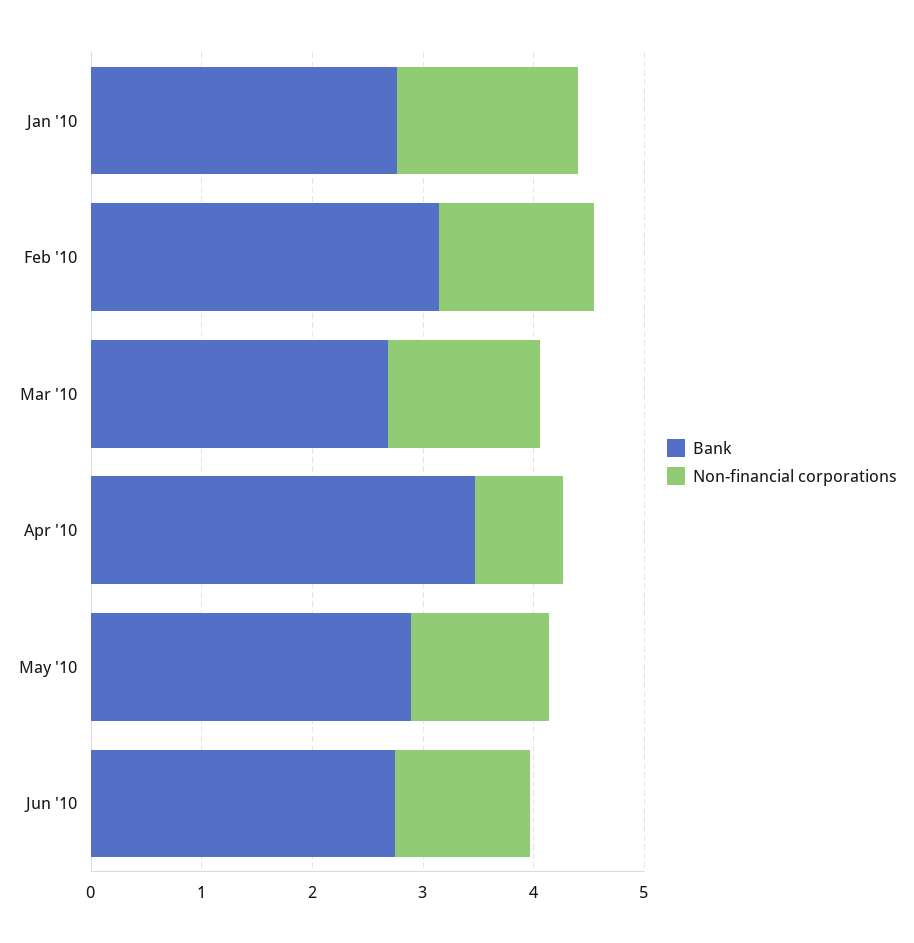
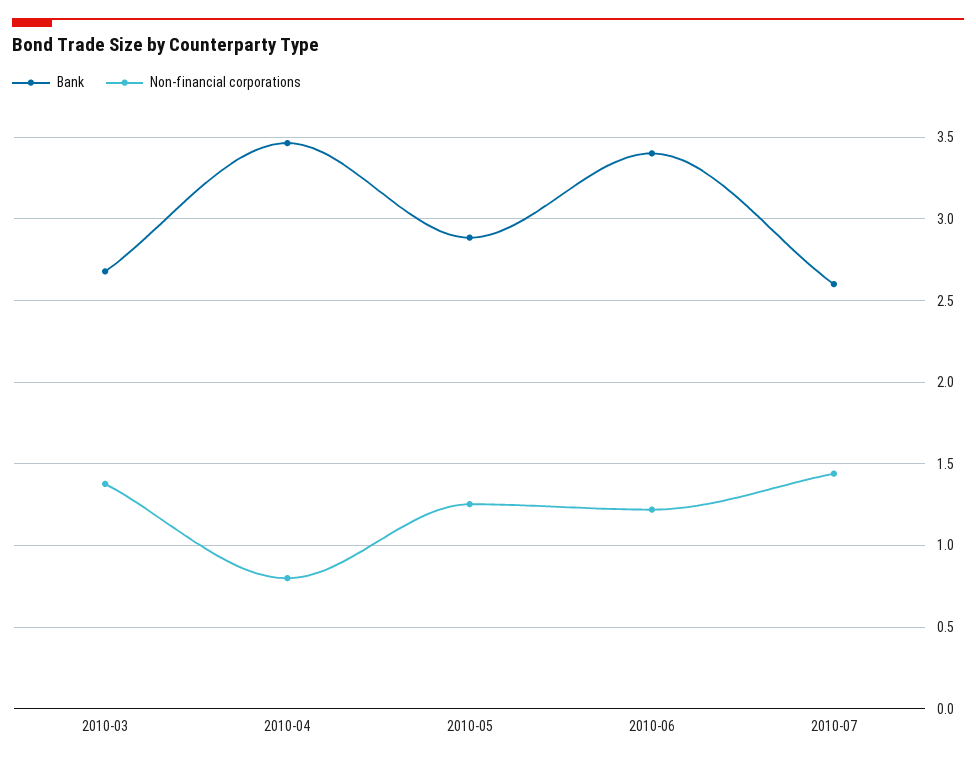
Bank, Jan '10: 2.8 -> none
Non-financial corporations, Jan '10: 1.6 -> none
Bank, Feb '10: 3.2 -> none
Non-financial corporations, Feb '10: 1.4 -> none
Bank, Jun '10: 2.8 -> 3.4
Bank, 2010-07: none -> 2.6
Non-financial corporations, 2010-07: none -> 1.45

